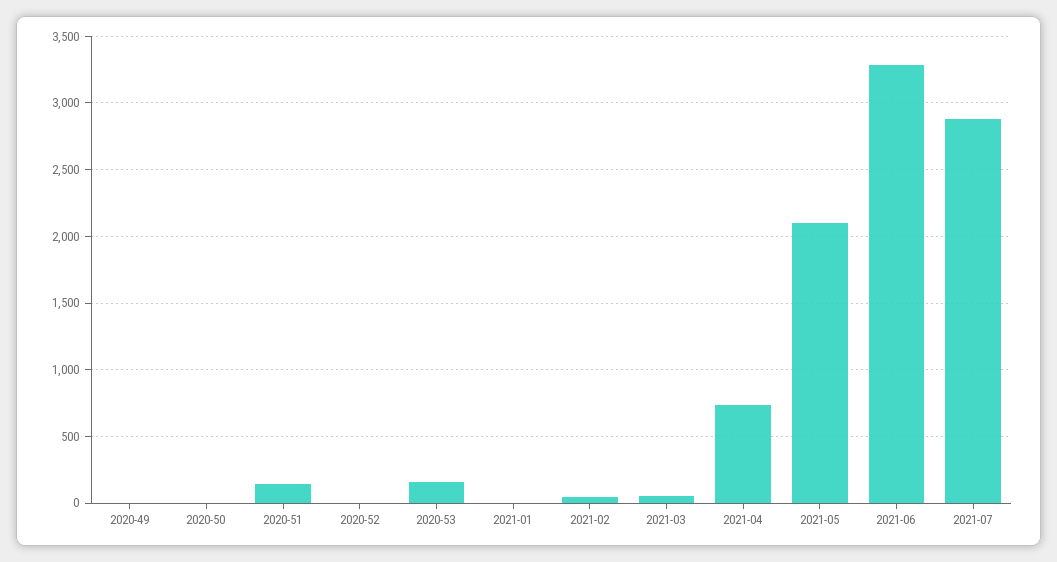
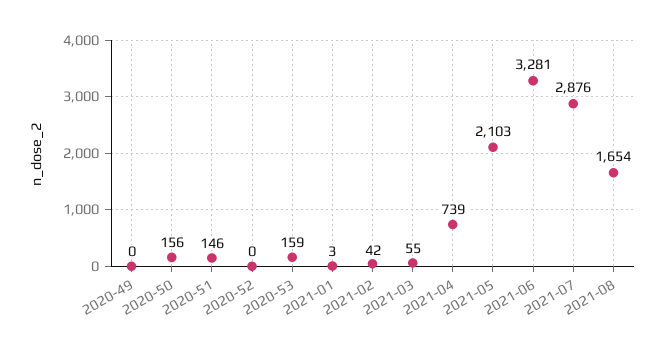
2020-50: 0 -> 156
2021-08: none -> 1654

